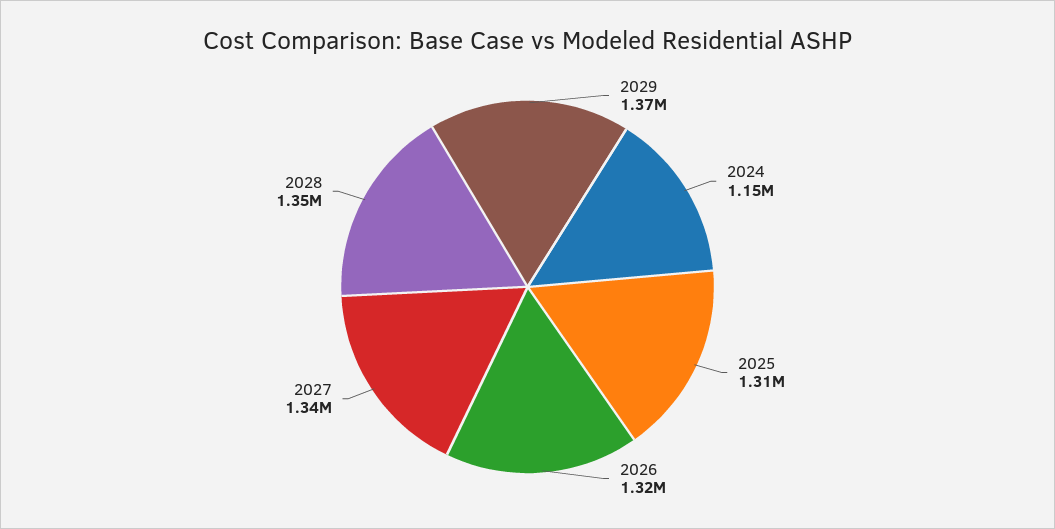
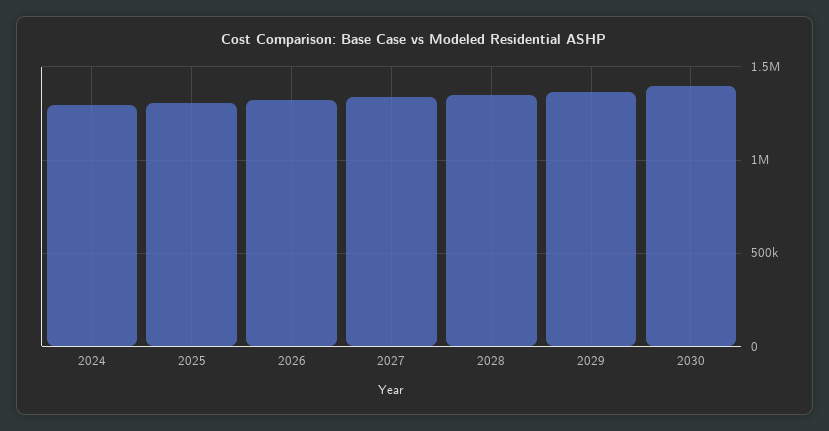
2024: 1150000 -> 1300000
2030: none -> 1400000

